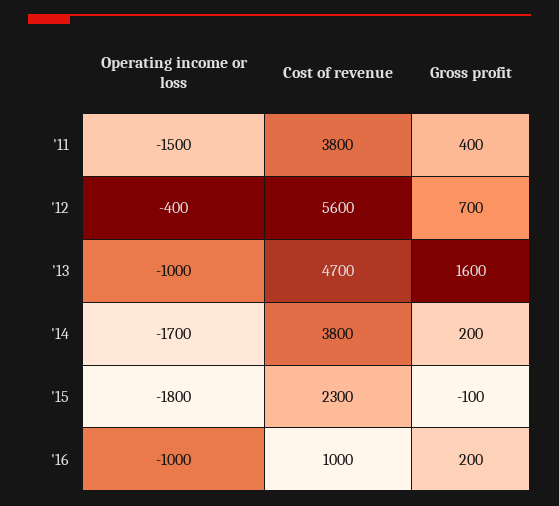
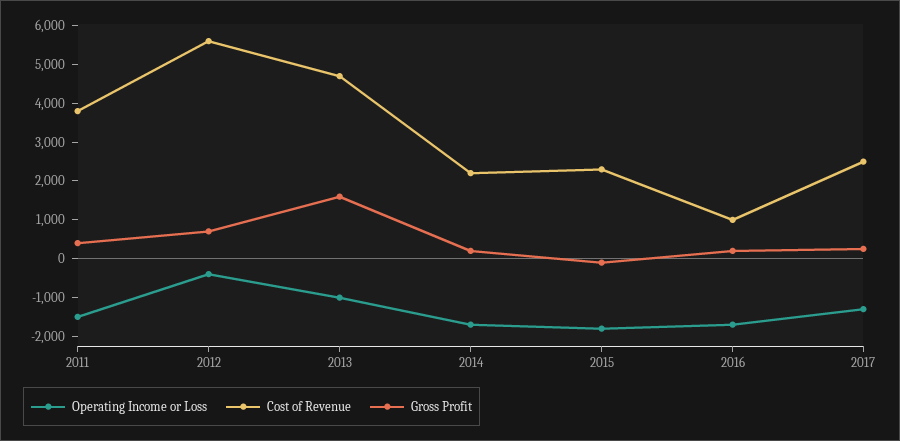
Cost of revenue, '14: 3800 -> 2250
Operating income or loss, '16: -1000 -> -1750
Operating income or loss, 2017: none -> -1250
Cost of revenue, 2017: none -> 2500
Gross profit, 2017: none -> 250

